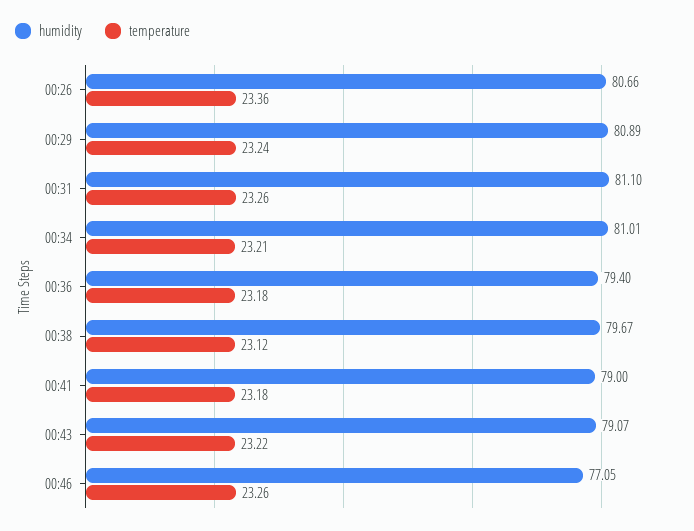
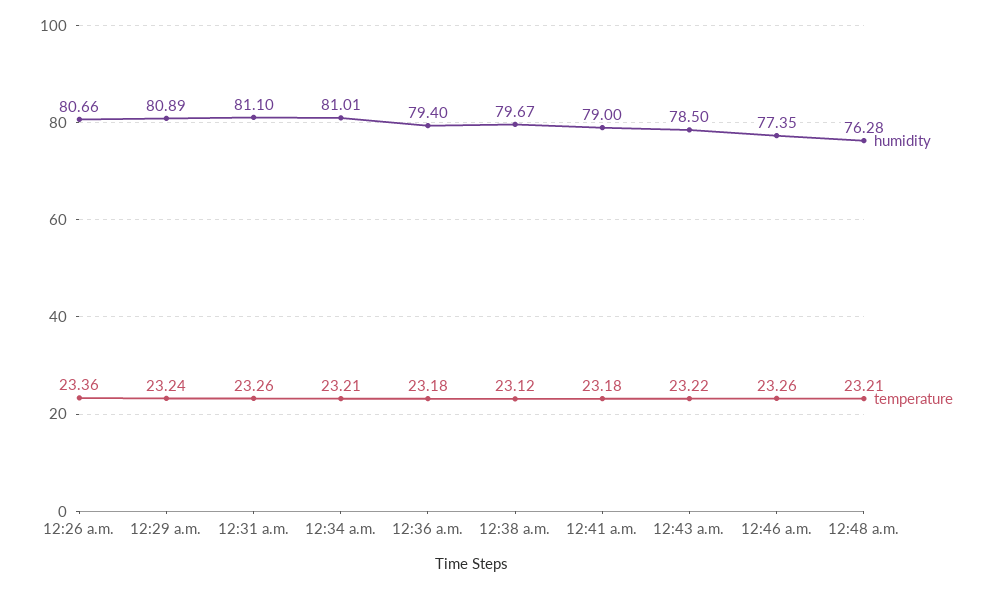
humidity, 00:43: 79.07 -> 78.5
humidity, 00:46: 77.05 -> 77.35
humidity, 12:48 a.m.: none -> 76.28
temperature, 12:48 a.m.: none -> 23.21

